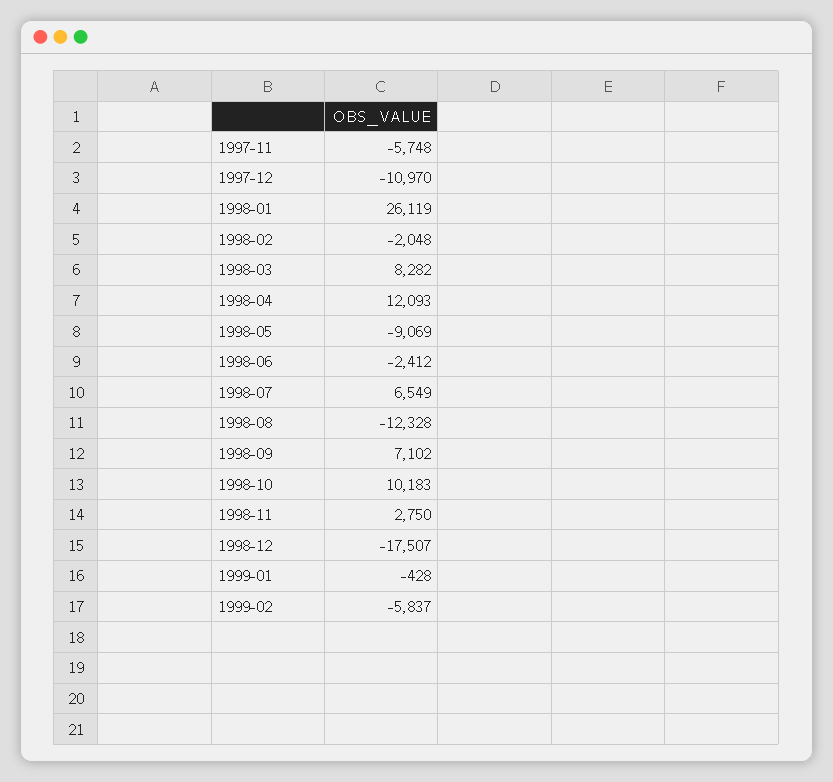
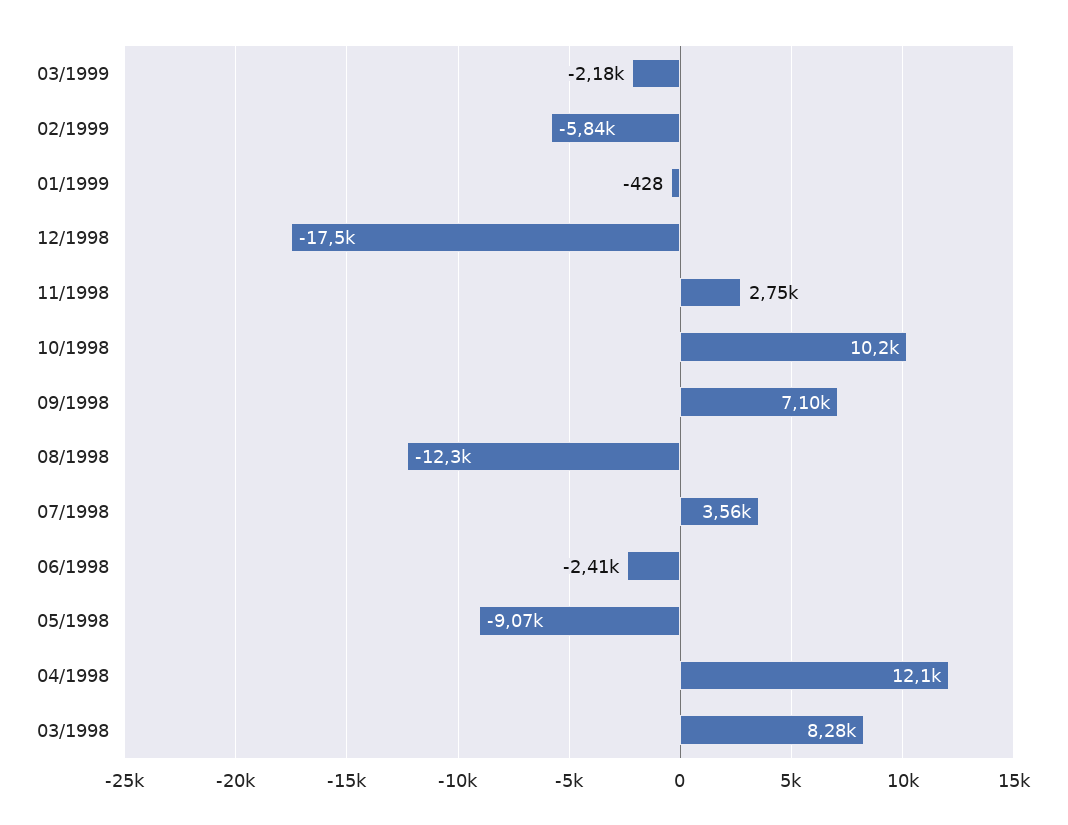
1997-11: -5748 -> none
1997-12: -10970 -> none
1998-01: 26119 -> none
1998-02: -2048 -> none
1998-07: 6549 -> 3560
03/1999: none -> -2180

